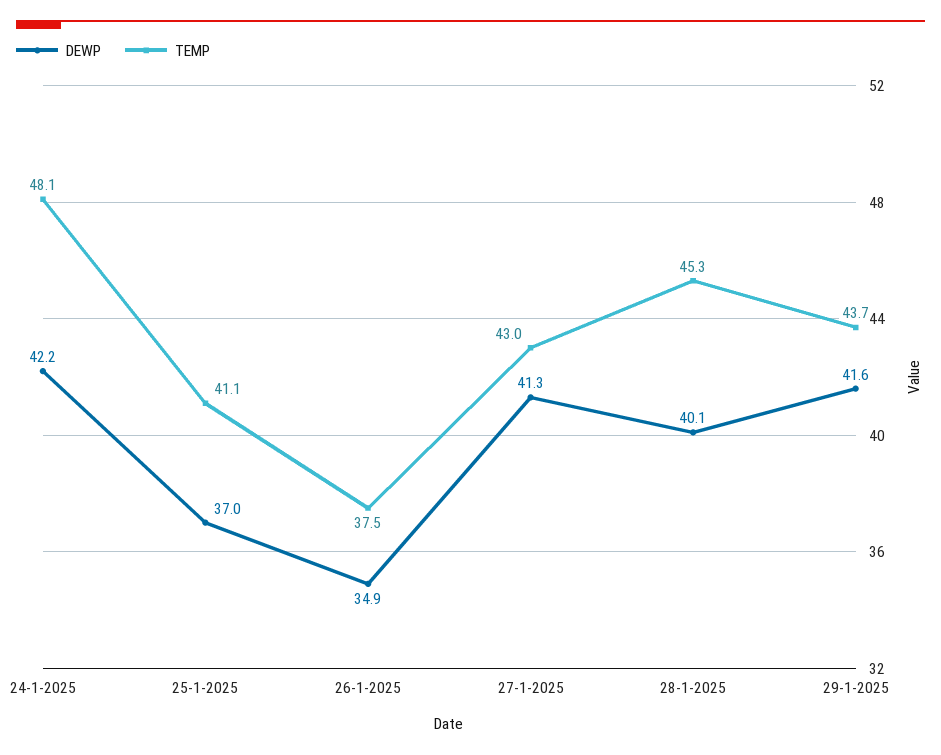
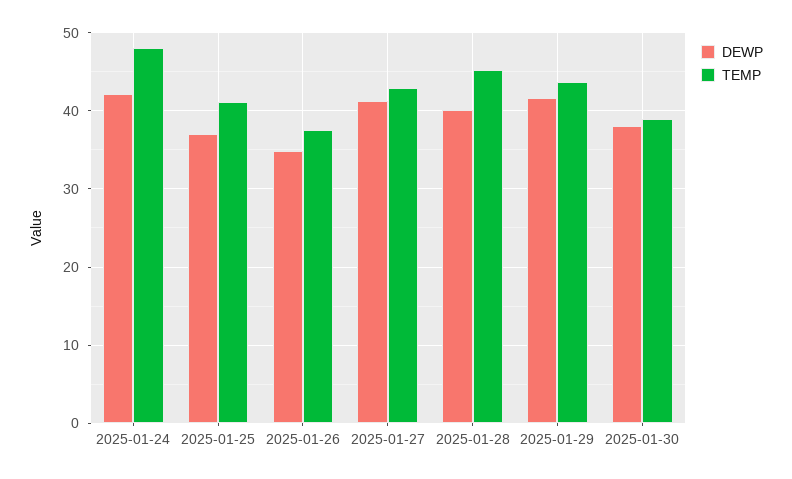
DEWP, 2025-01-30: none -> 38
TEMP, 2025-01-30: none -> 39

